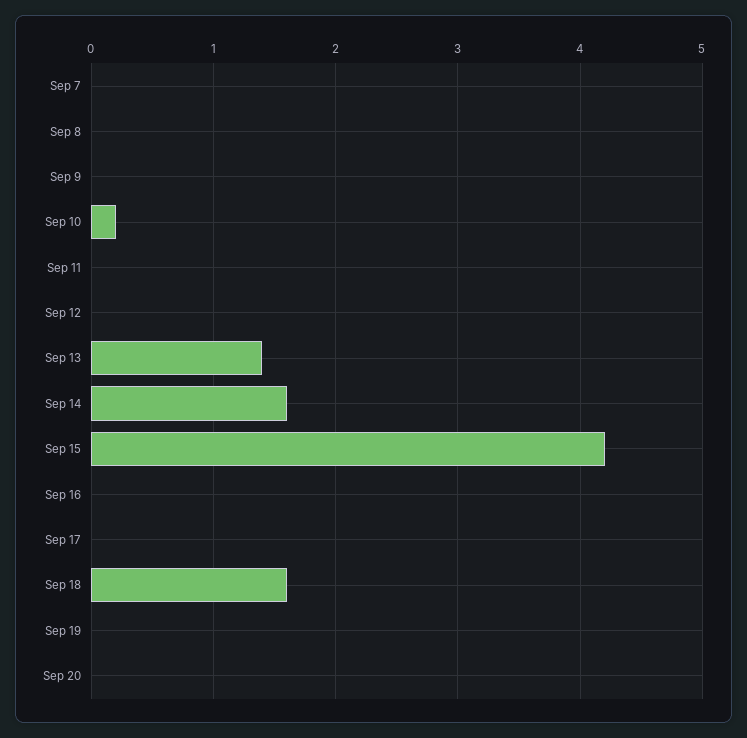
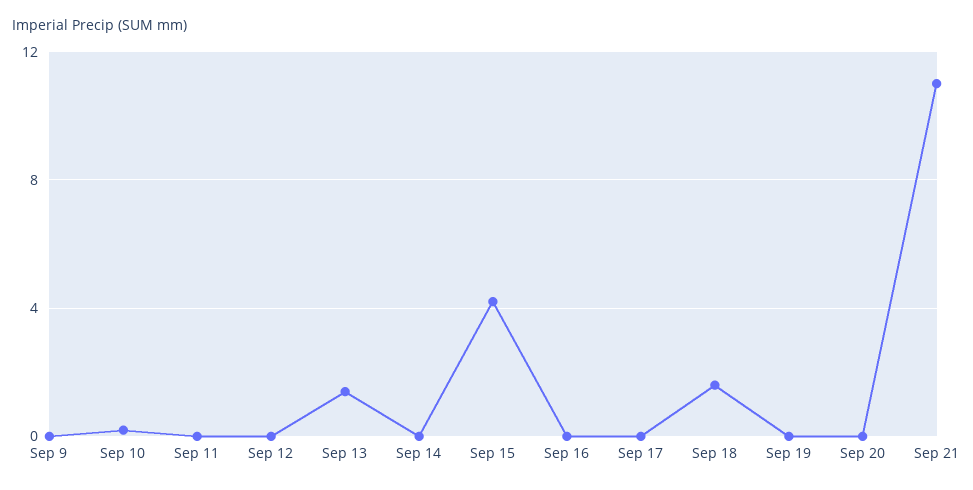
Sep 7: 0 -> none
Sep 8: 0 -> none
Sep 14: 1.6 -> 0
Sep 21: none -> 11

